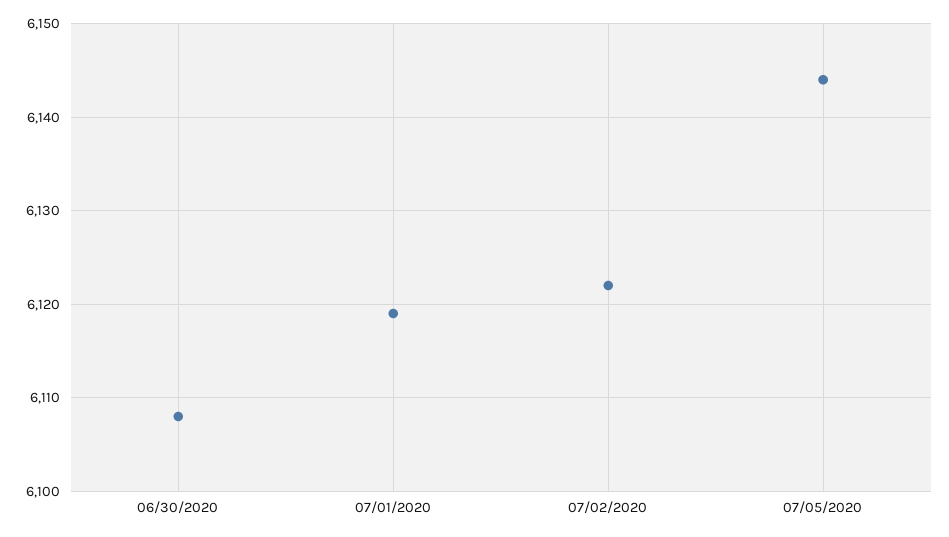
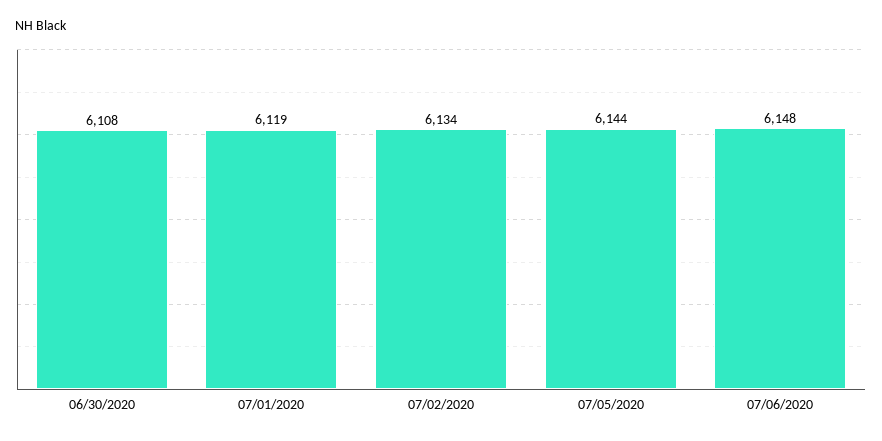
07/02/2020: 6122 -> 6134
07/06/2020: none -> 6148

